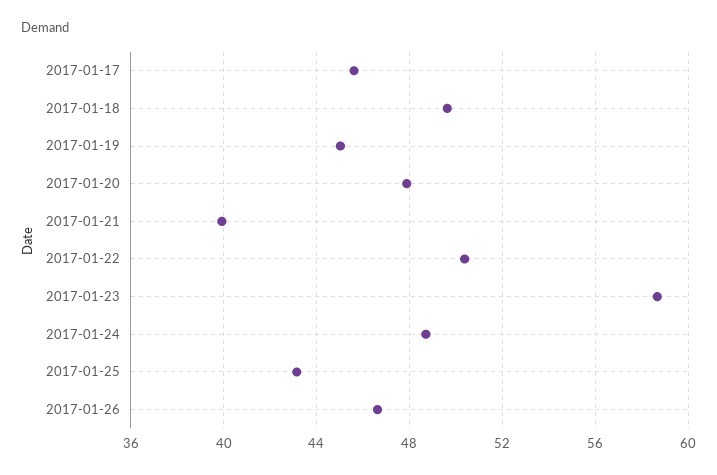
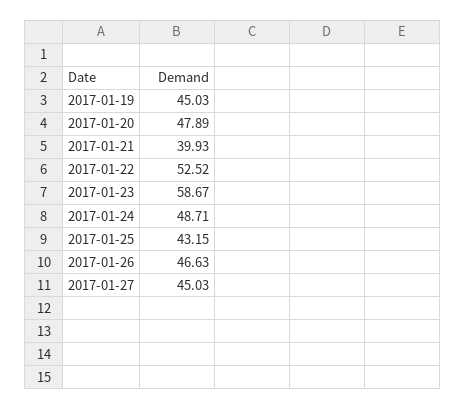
2017-01-17: 45.5 -> none
2017-01-18: 49.5 -> none
2017-01-22: 50.5 -> 52.52
2017-01-27: none -> 45.03

